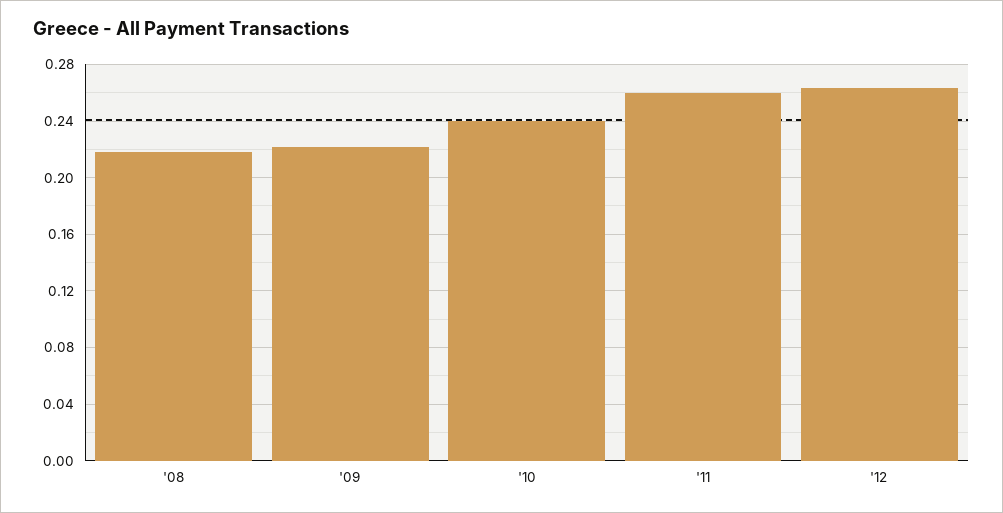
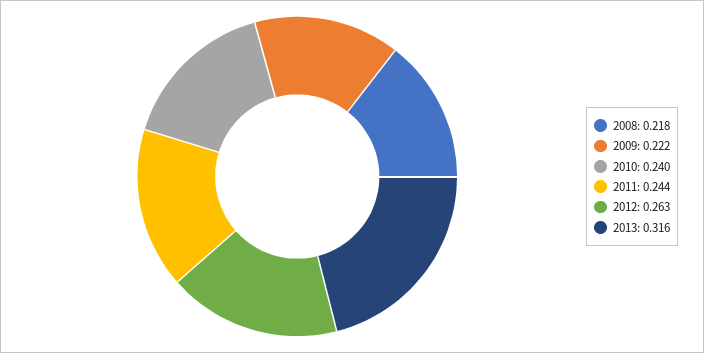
'11: 0.26 -> 0.244
2013: none -> 0.316

